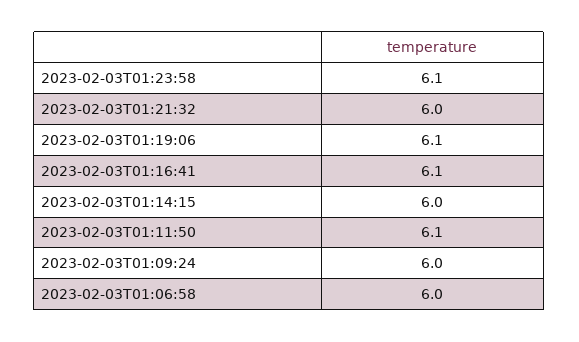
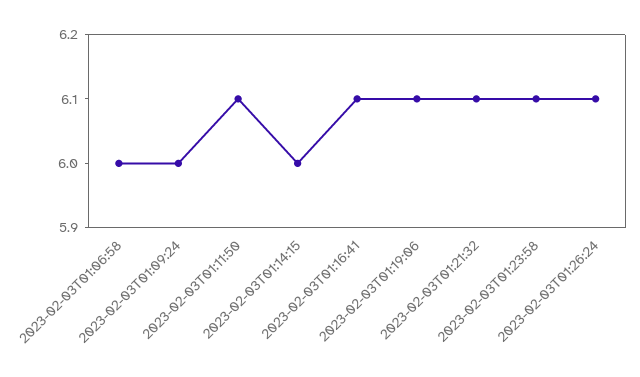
2023-02-03T01:21:32: 6 -> 6.1
2023-02-03T01:26:24: none -> 6.1

